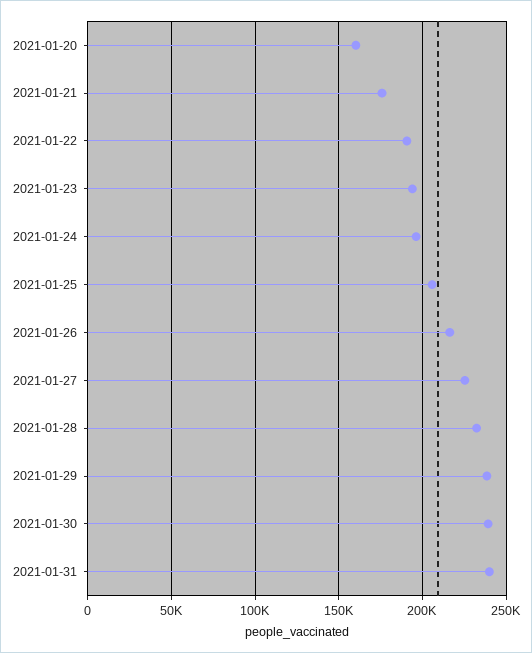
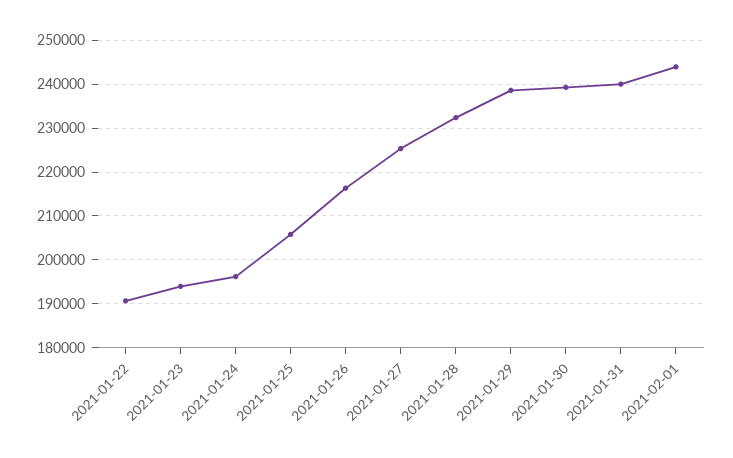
2021-01-20: 160000 -> none
2021-01-21: 175000 -> none
2021-02-01: none -> 244000

